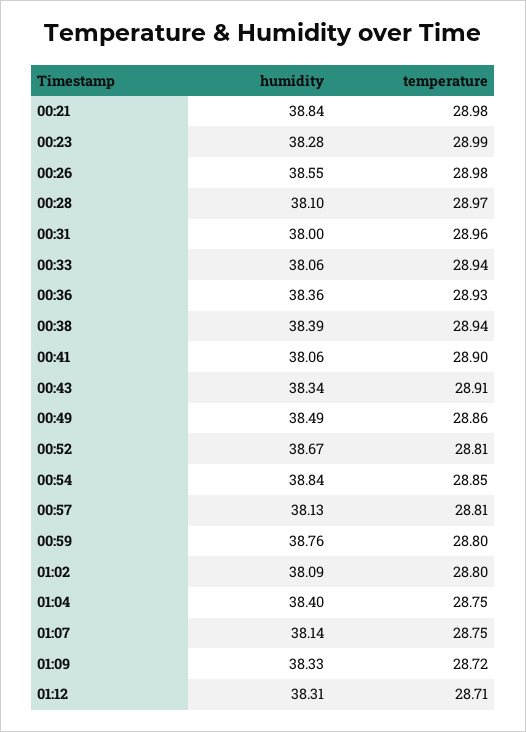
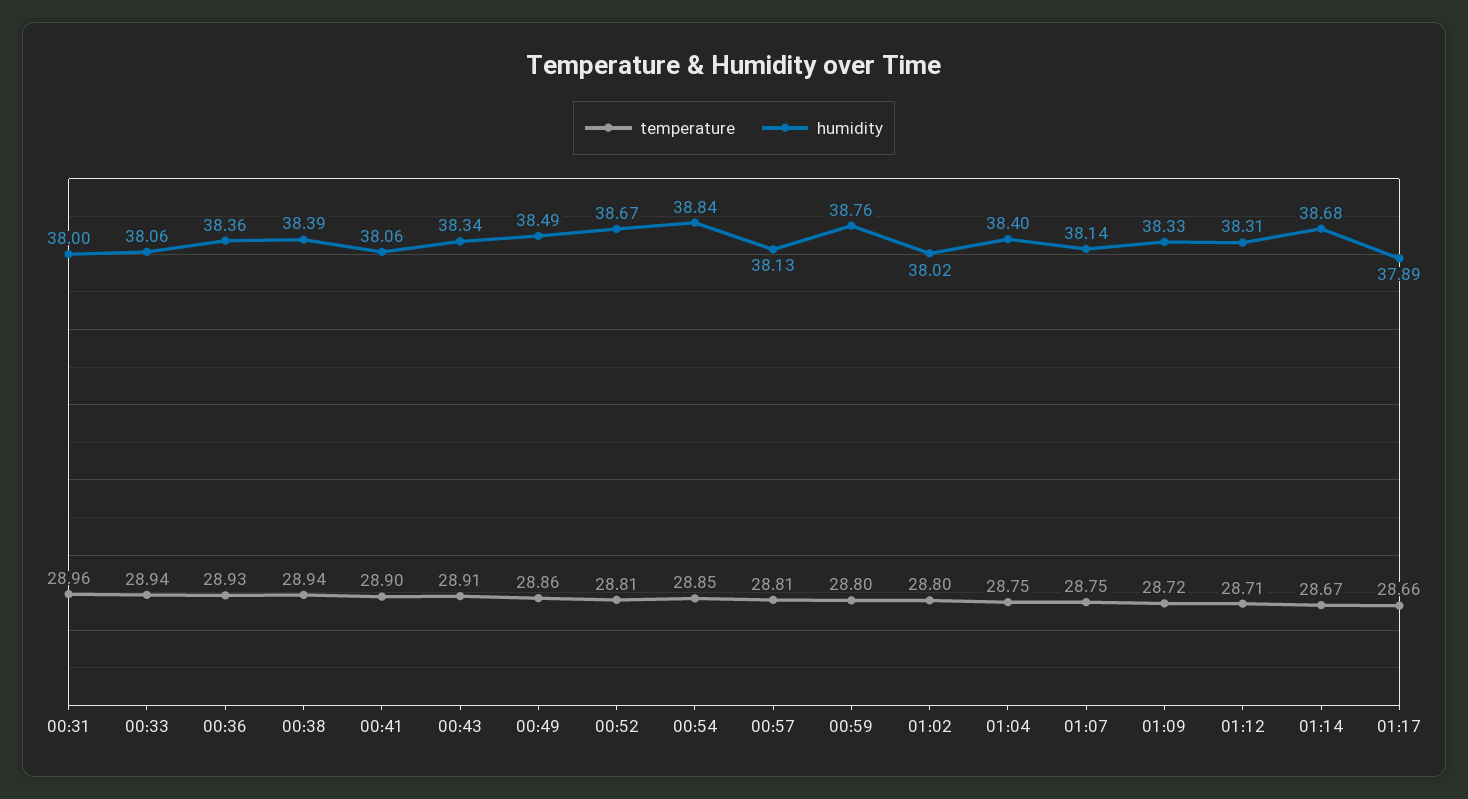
humidity, 00:21: 38.84 -> none
temperature, 00:21: 28.98 -> none
humidity, 00:23: 38.28 -> none
temperature, 00:23: 28.99 -> none
humidity, 00:26: 38.55 -> none
temperature, 00:26: 28.98 -> none
humidity, 00:28: 38.1 -> none
temperature, 00:28: 28.97 -> none
humidity, 01:02: 38.09 -> 38.02
temperature, 01:14: none -> 28.67
humidity, 01:14: none -> 38.68
temperature, 01:17: none -> 28.66
humidity, 01:17: none -> 37.89

